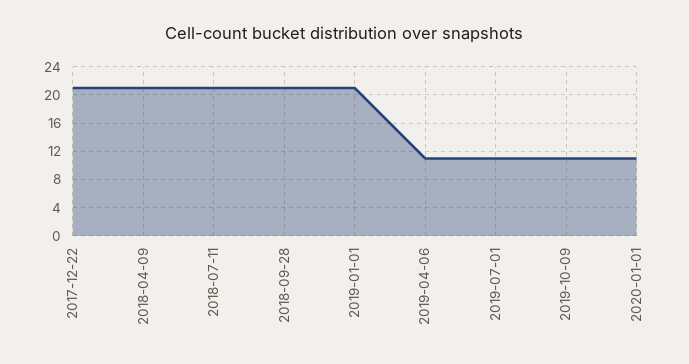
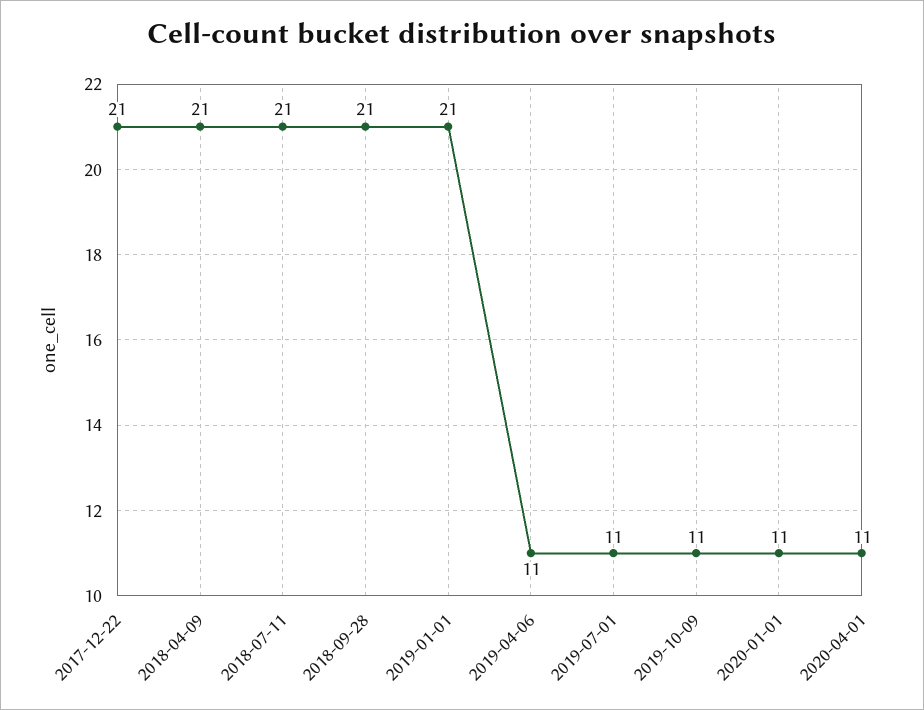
2020-04-01: none -> 11

